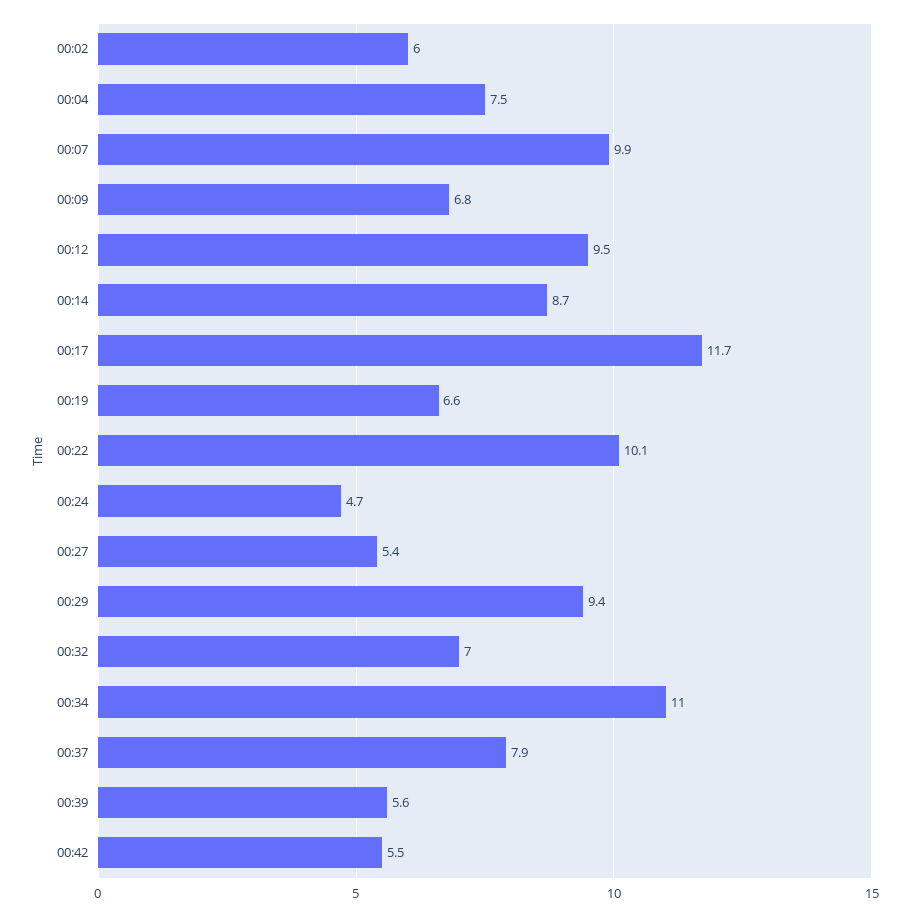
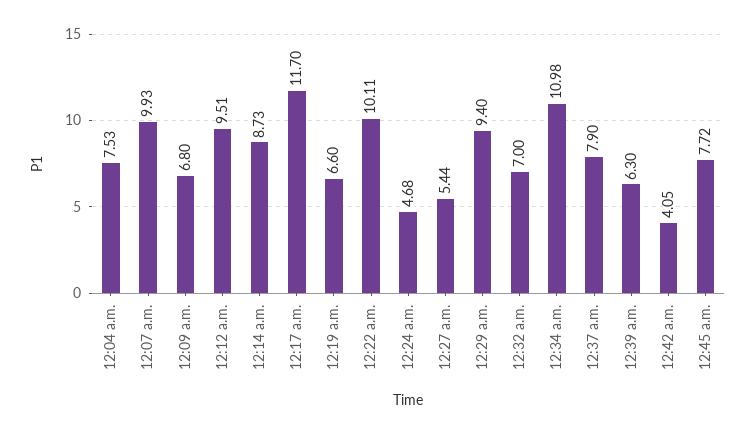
00:02: 6 -> none
00:39: 5.6 -> 6.3
00:42: 5.5 -> 4.05
12:45 a.m.: none -> 7.72

